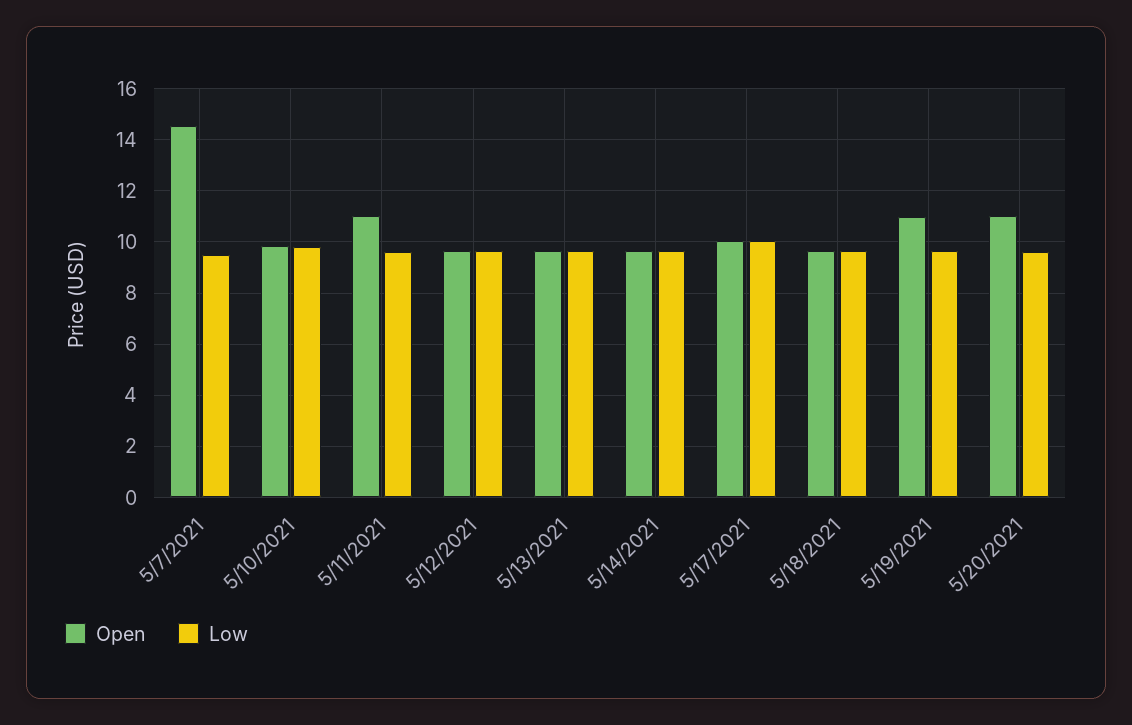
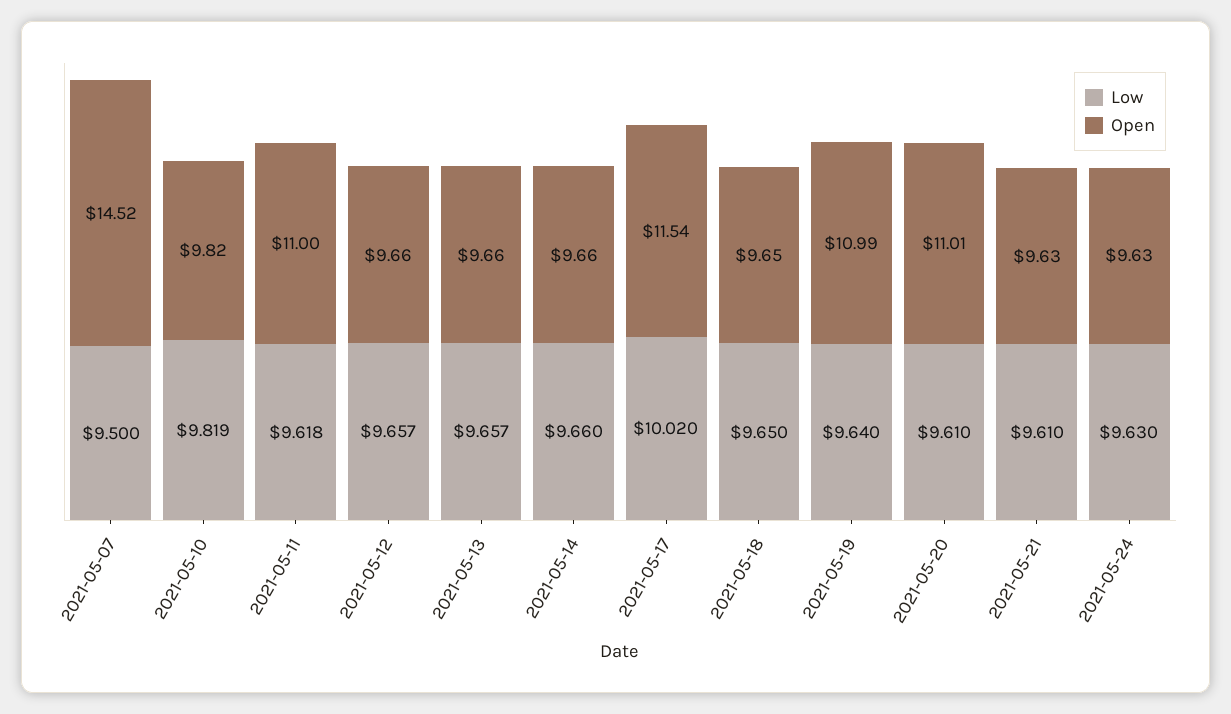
Open, 5/17/2021: 10 -> 11.54
Low, 2021-05-21: none -> 9.61
Open, 2021-05-21: none -> 9.63
Low, 2021-05-24: none -> 9.63
Open, 2021-05-24: none -> 9.63

